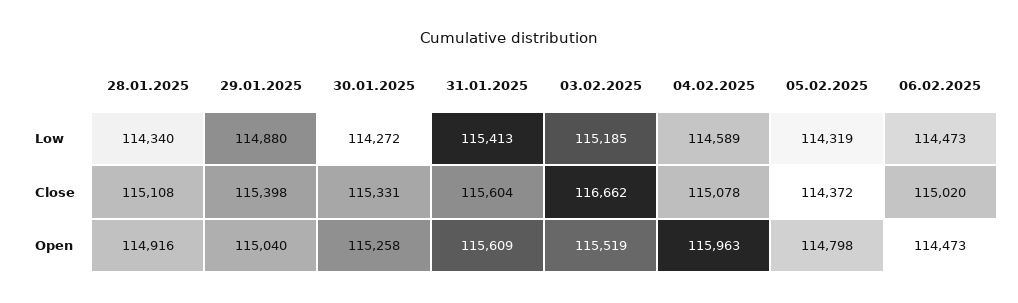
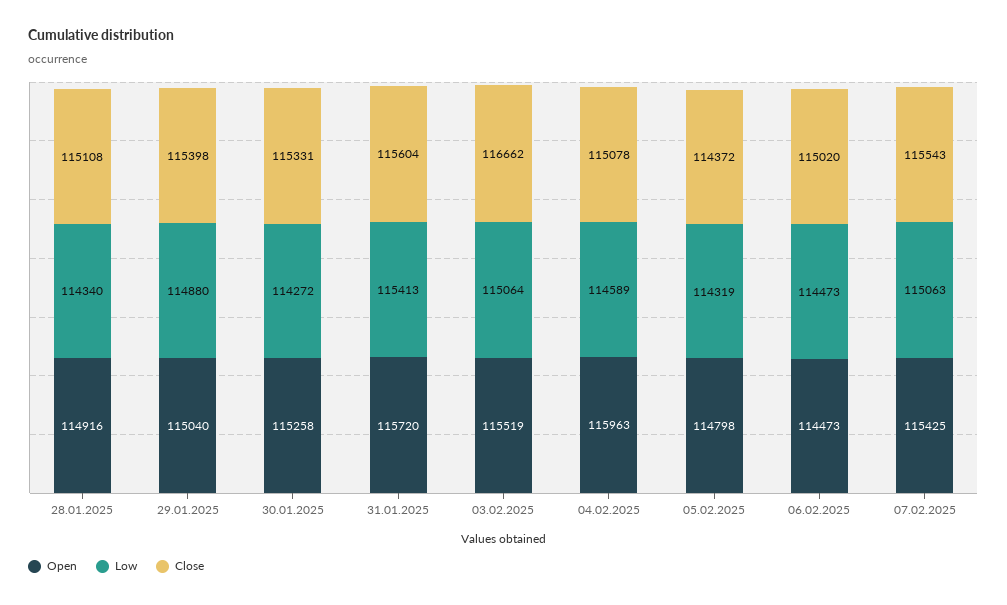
Low, 03.02.2025: 115185 -> 115064
Open, 31.01.2025: 115609 -> 115720
Open, 07.02.2025: none -> 115425
Low, 07.02.2025: none -> 115063
Close, 07.02.2025: none -> 115543

